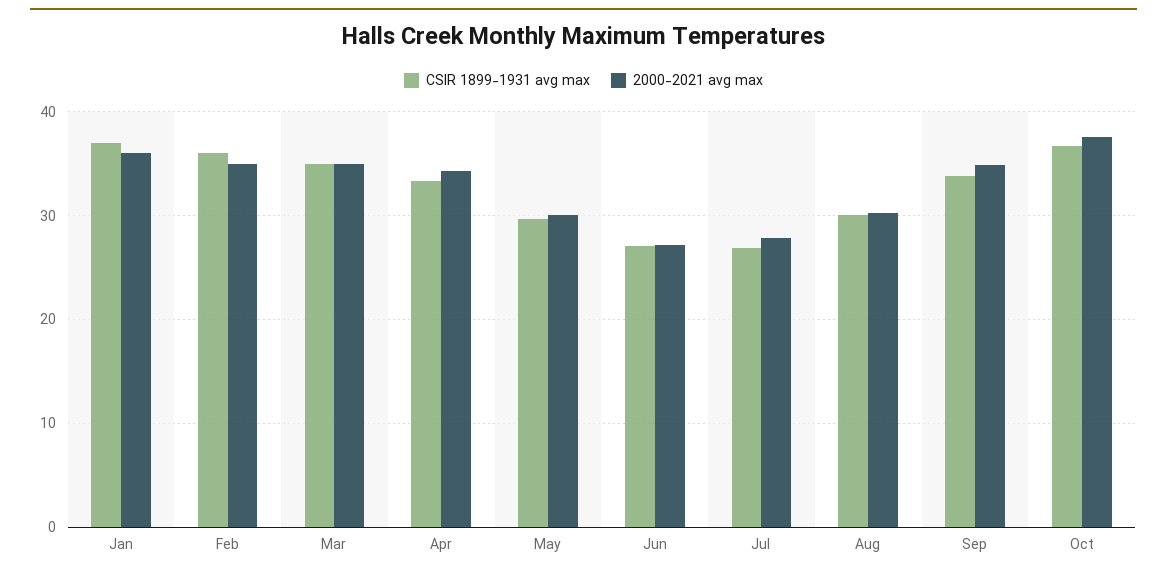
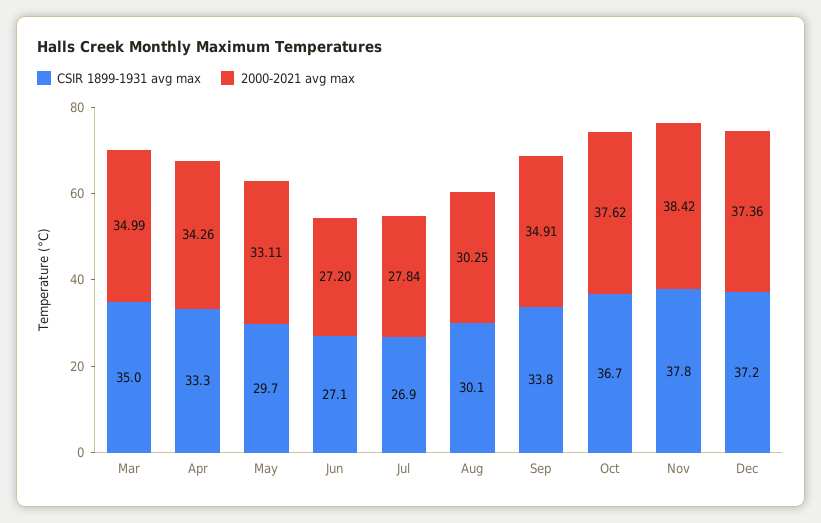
CSIR 1899-1931 avg max, Jan: 37 -> none
2000-2021 avg max, Jan: 36 -> none
CSIR 1899-1931 avg max, Feb: 36 -> none
2000-2021 avg max, Feb: 35 -> none
2000-2021 avg max, May: 30 -> 33.11
CSIR 1899-1931 avg max, Nov: none -> 37.8
2000-2021 avg max, Nov: none -> 38.42
CSIR 1899-1931 avg max, Dec: none -> 37.2
2000-2021 avg max, Dec: none -> 37.36

